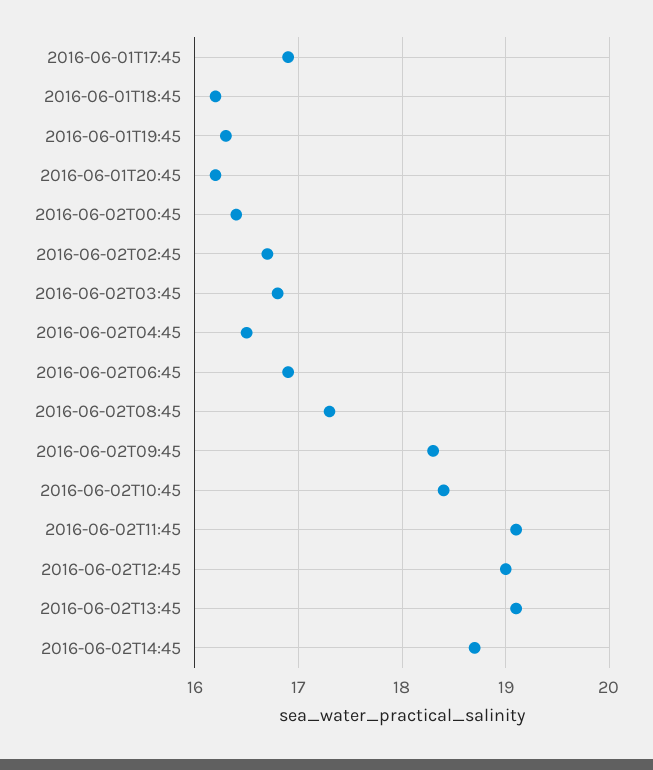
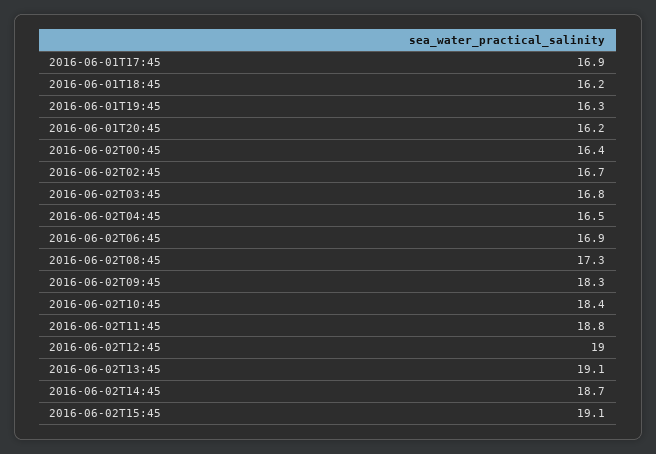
2016-06-02T11:45: 19.1 -> 18.8
2016-06-02T15:45: none -> 19.1

